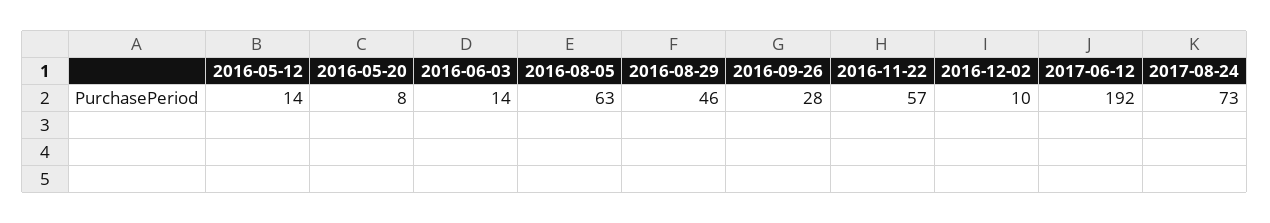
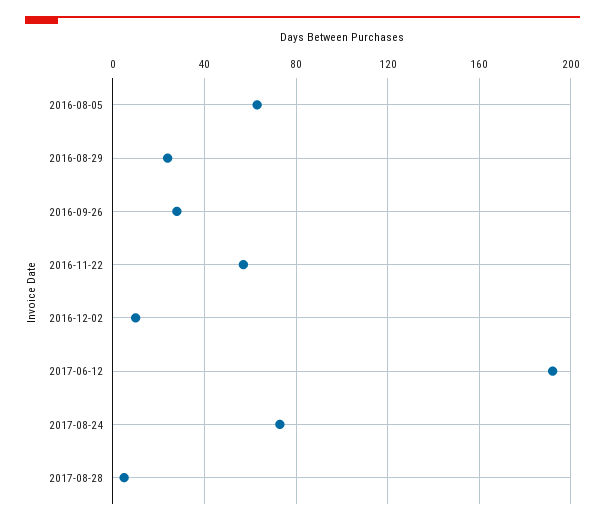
2016-05-12: 14 -> none
2016-05-20: 8 -> none
2016-06-03: 14 -> none
2016-08-29: 46 -> 25
2017-08-28: none -> 5

